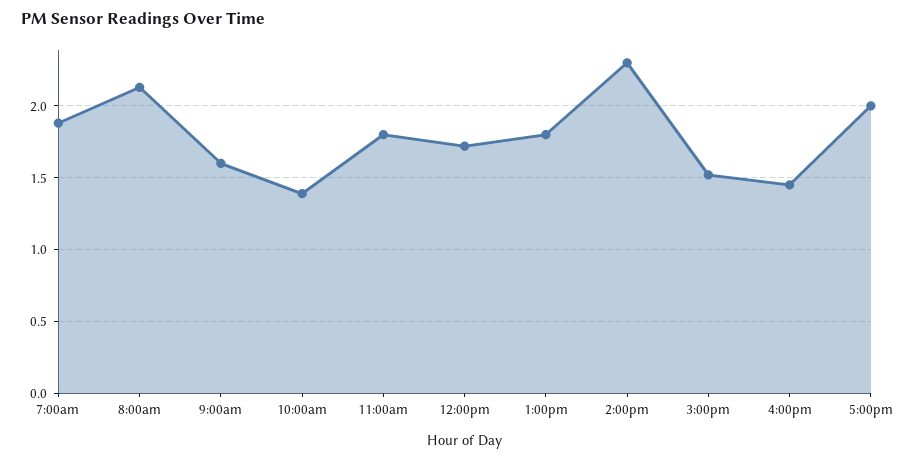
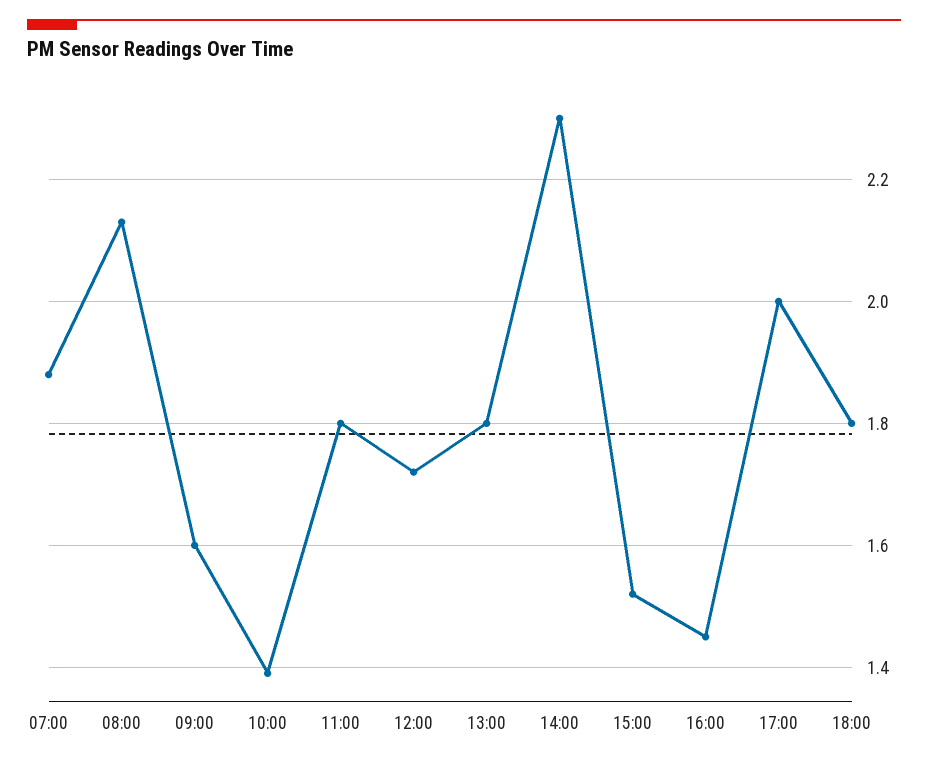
18:00: none -> 1.8

